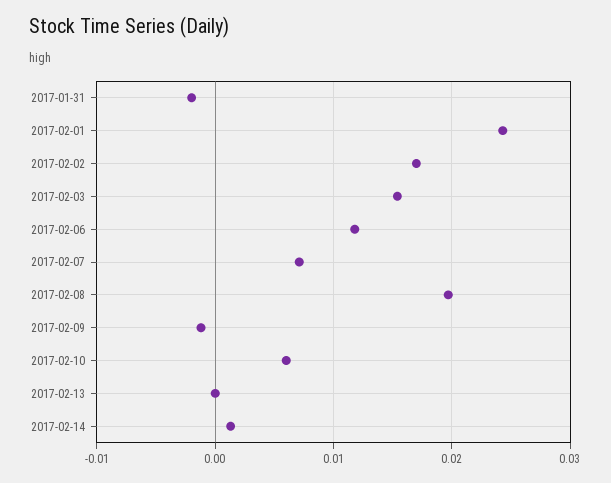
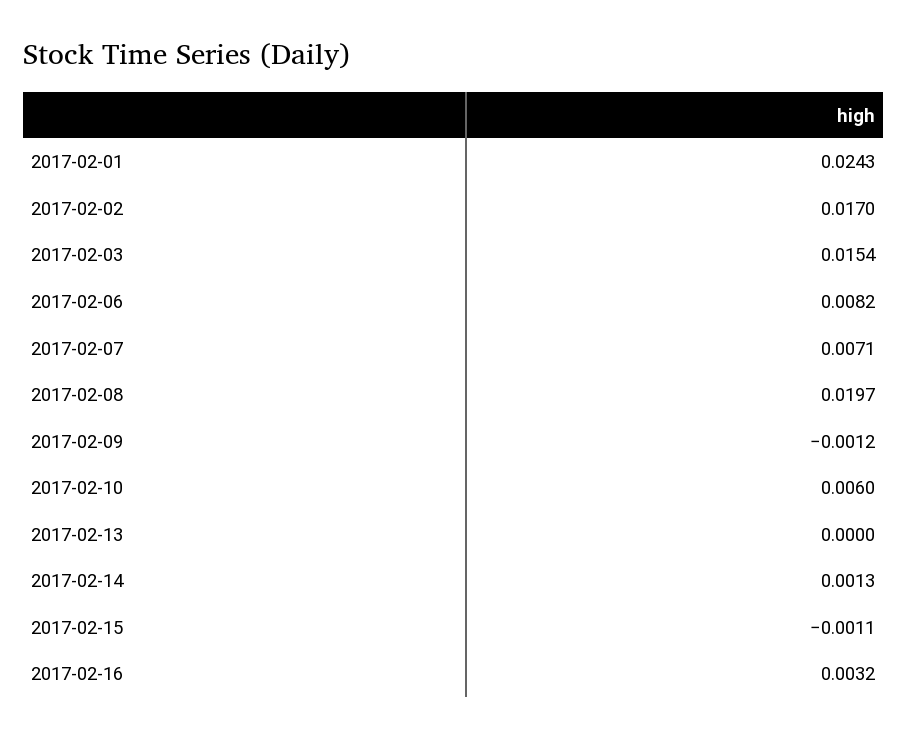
2017-01-31: -0.002 -> none
2017-02-06: 0.012 -> 0.0082
2017-02-15: none -> -0.0011
2017-02-16: none -> 0.0032

